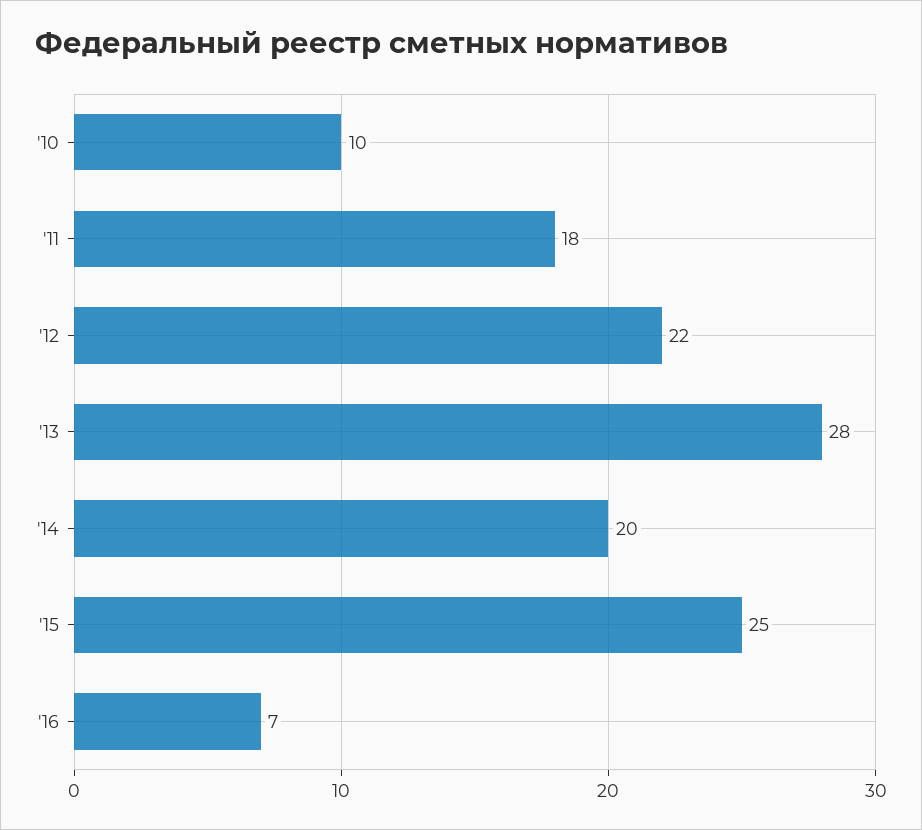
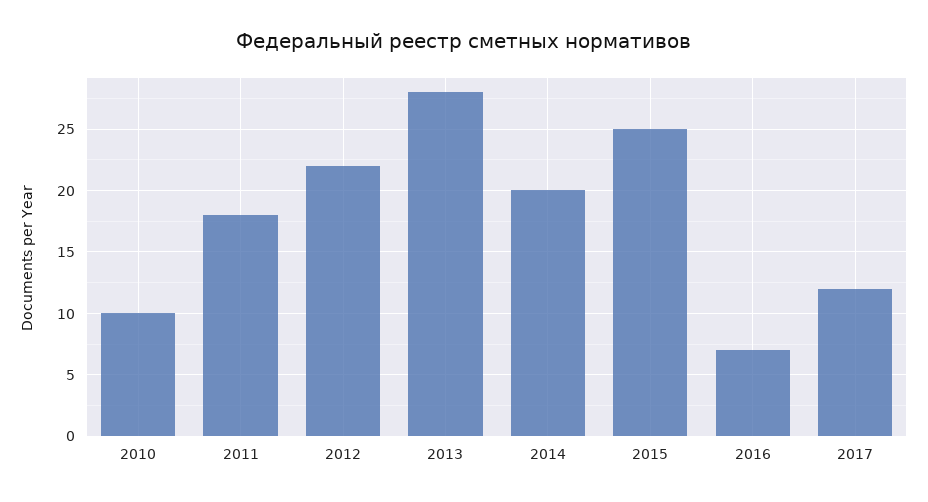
2017: none -> 12

